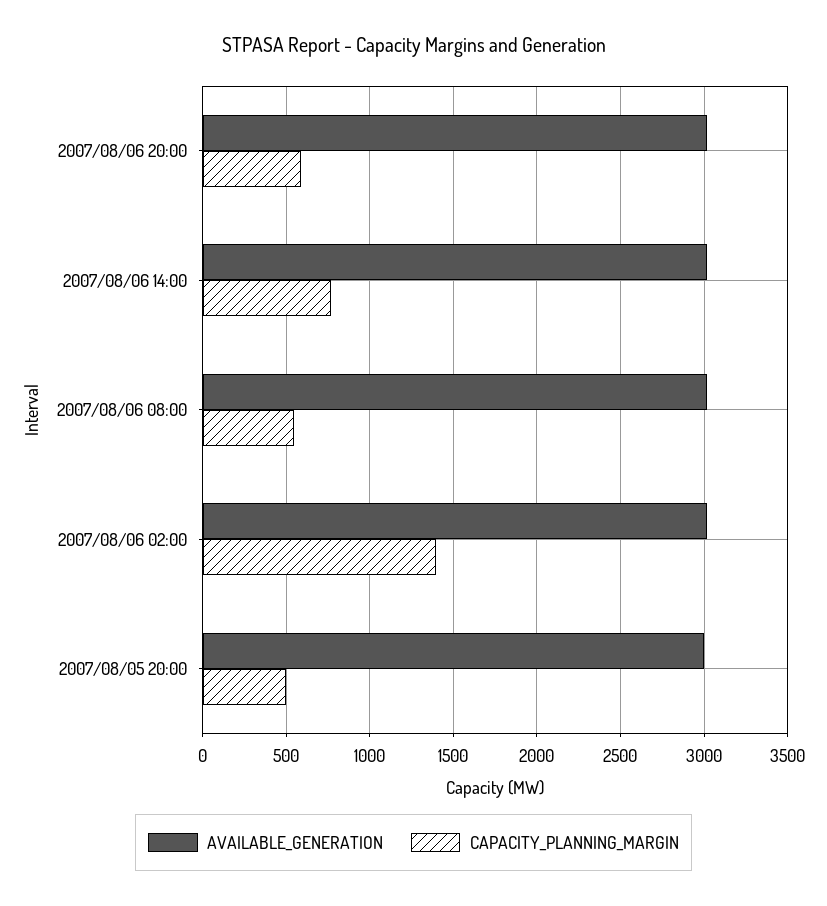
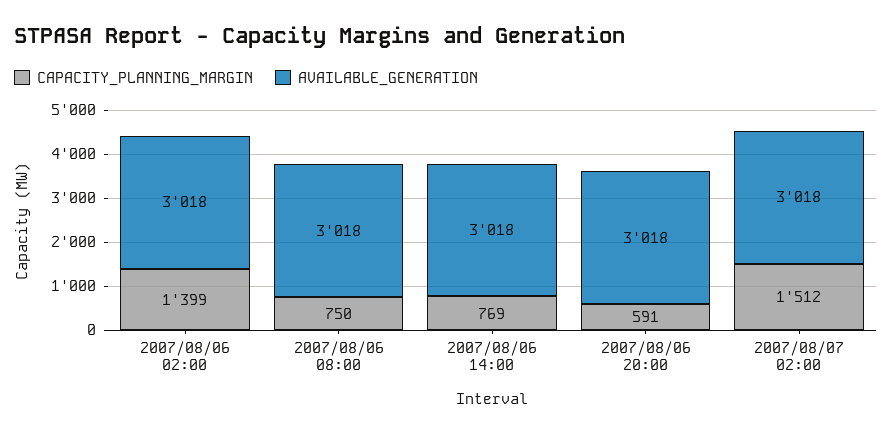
CAPACITY_PLANNING_MARGIN, 2007/08/06 08:00: 550 -> 750
AVAILABLE_GENERATION, 2007/08/05 20:00: 3000 -> none
CAPACITY_PLANNING_MARGIN, 2007/08/05 20:00: 500 -> none
CAPACITY_PLANNING_MARGIN, 2007/08/07 02:00: none -> 1512
AVAILABLE_GENERATION, 2007/08/07 02:00: none -> 3018

